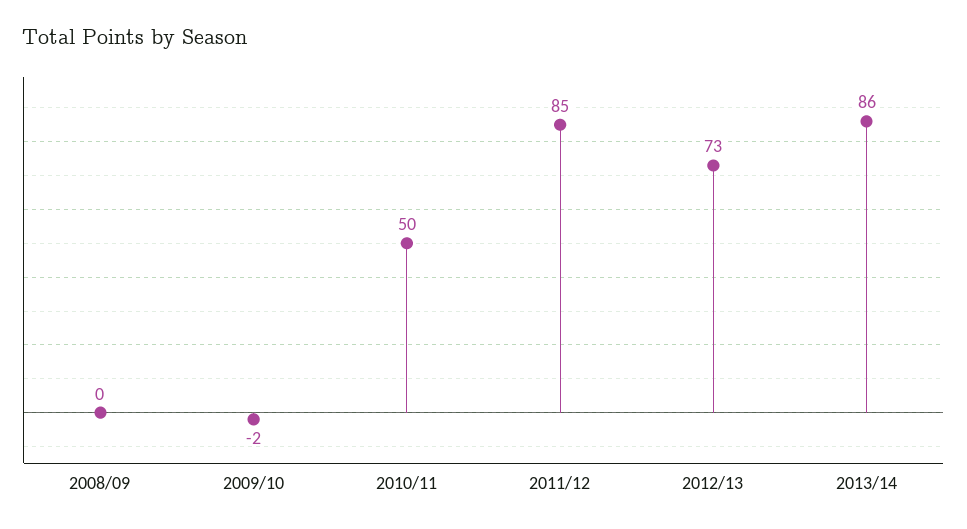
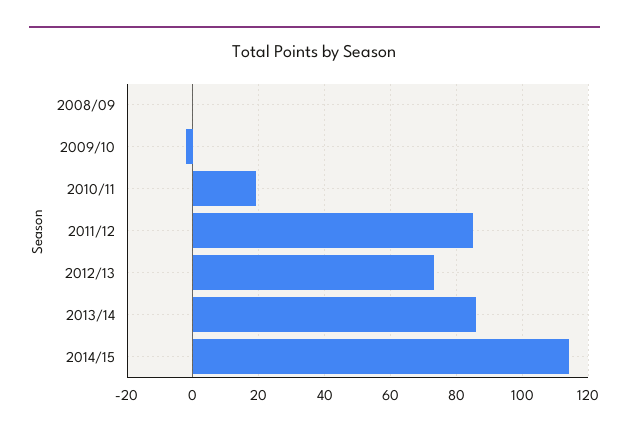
2010/11: 50 -> 20
2014/15: none -> 115

